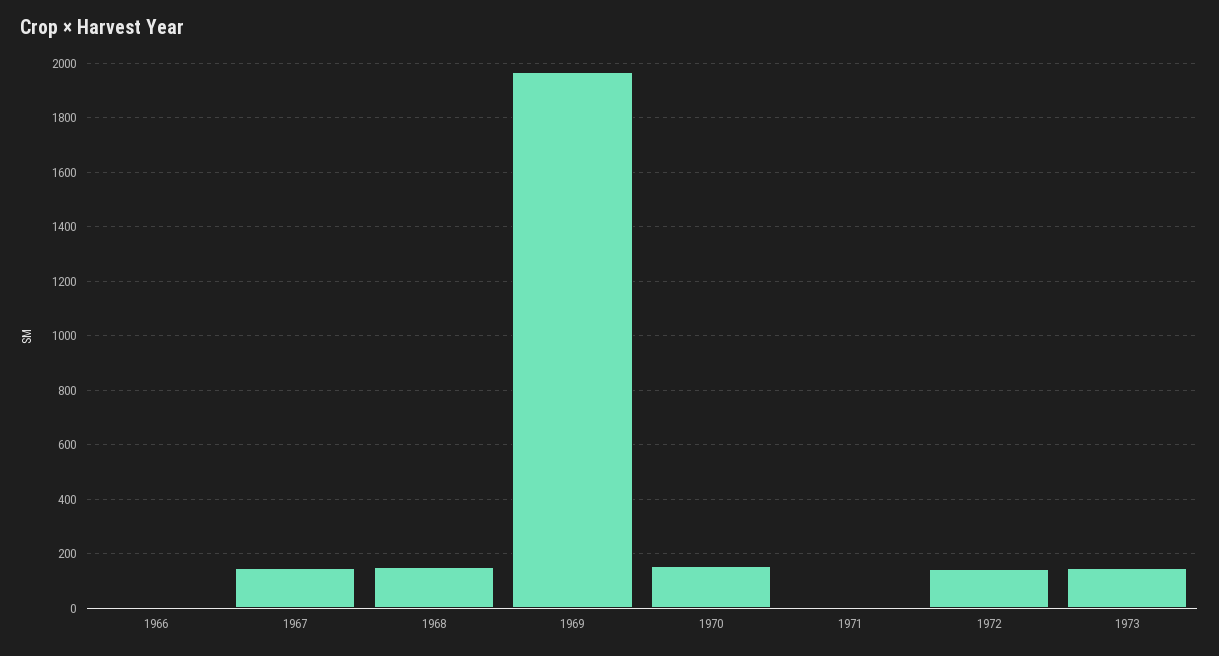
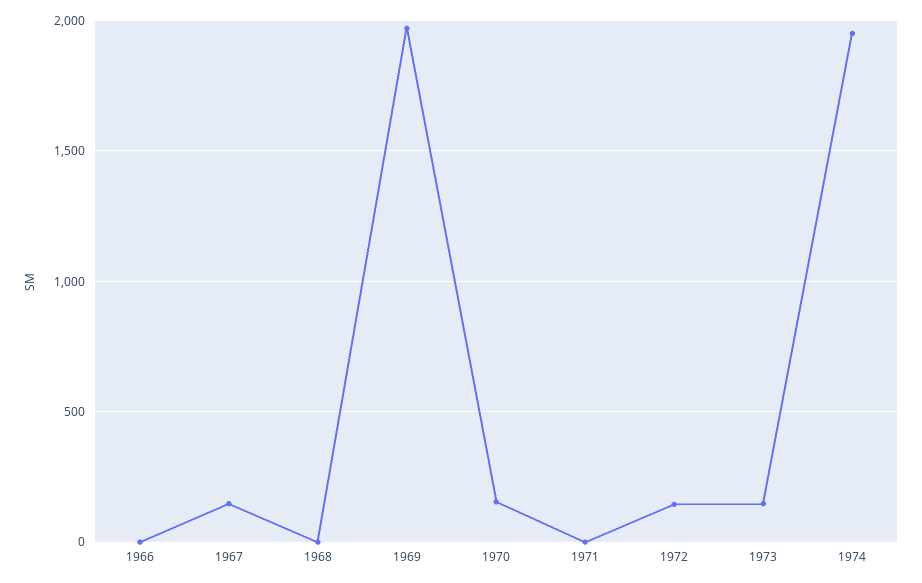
1968: 150 -> 0
1974: none -> 1950

